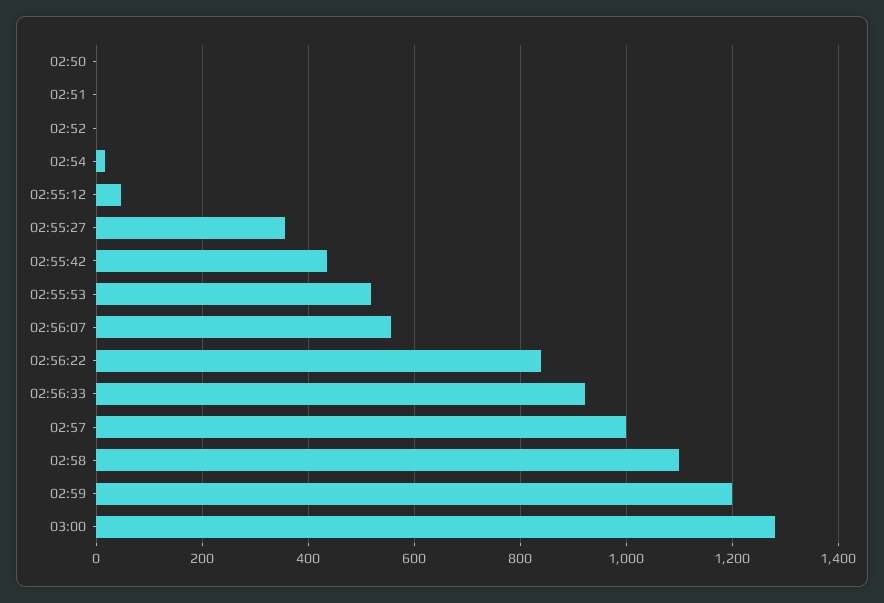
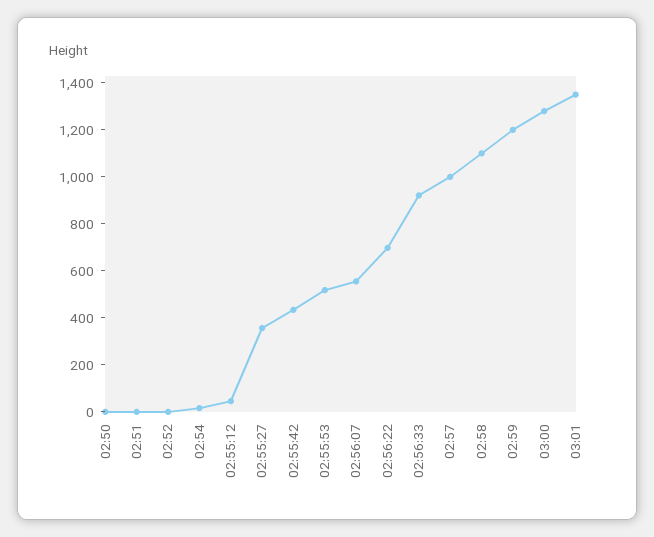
02:56:22: 840 -> 700
03:01: none -> 1350

